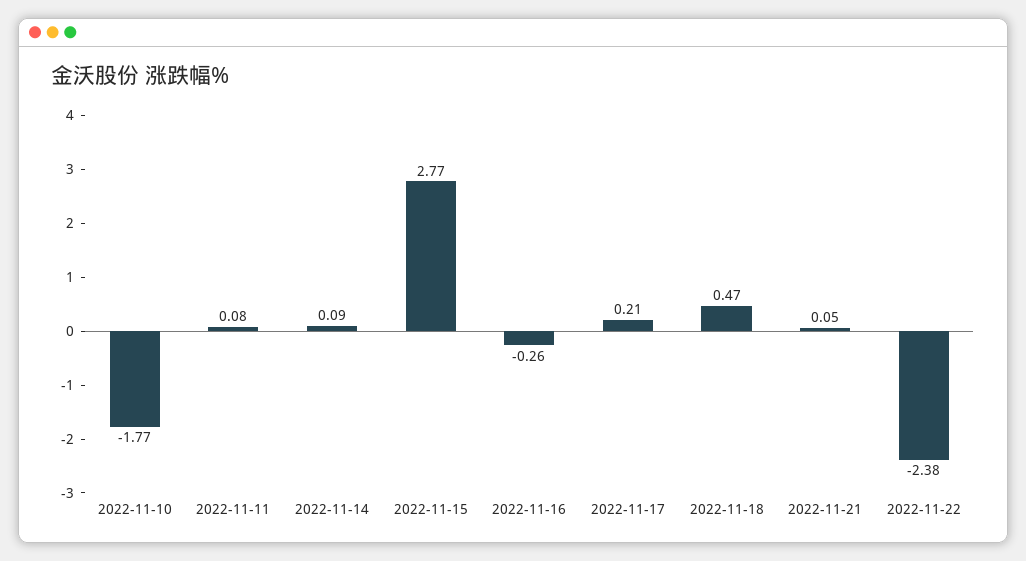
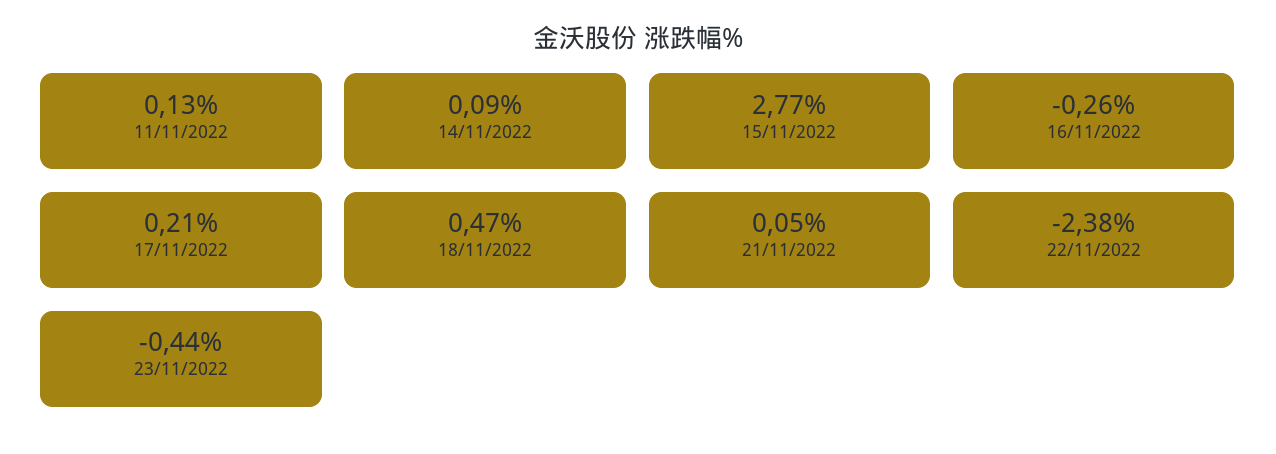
2022-11-10: -1.77 -> none
2022-11-11: 0.08 -> 0.13
23/11/2022: none -> -0.44

